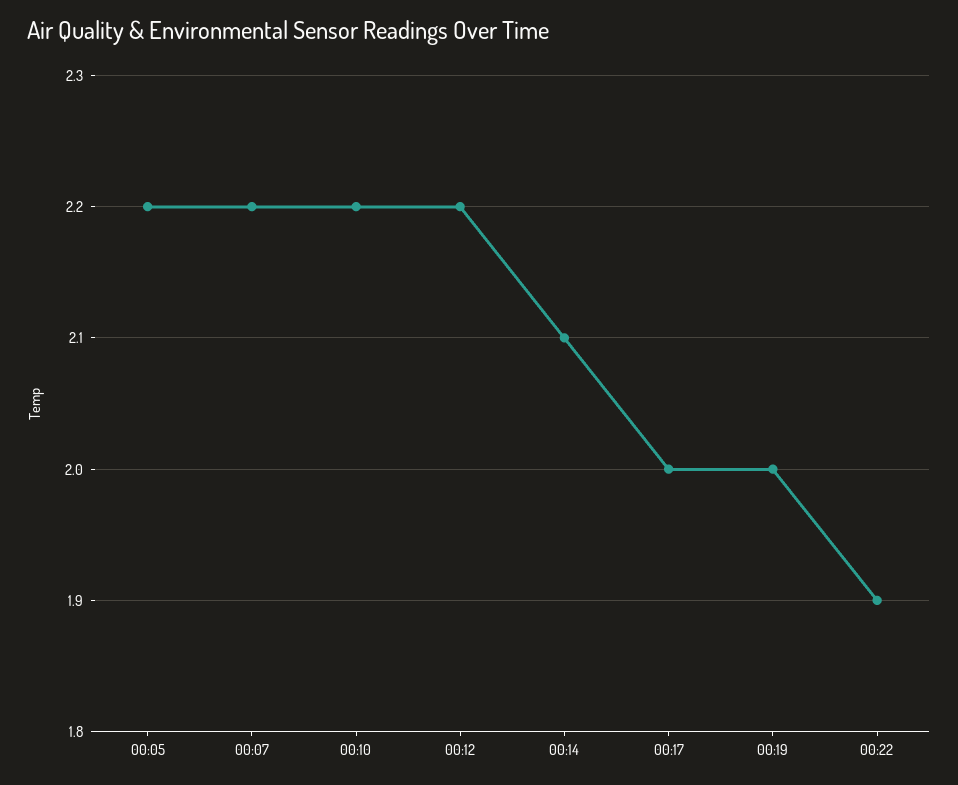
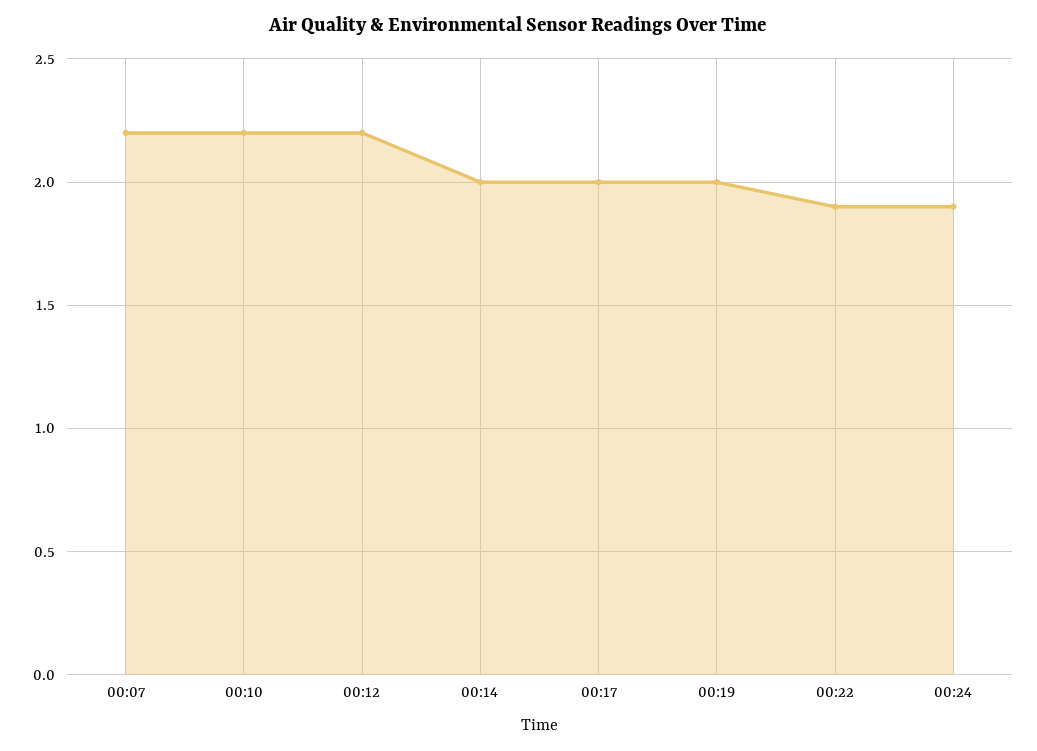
00:05: 2.2 -> none
00:14: 2.1 -> 2
00:24: none -> 1.9

